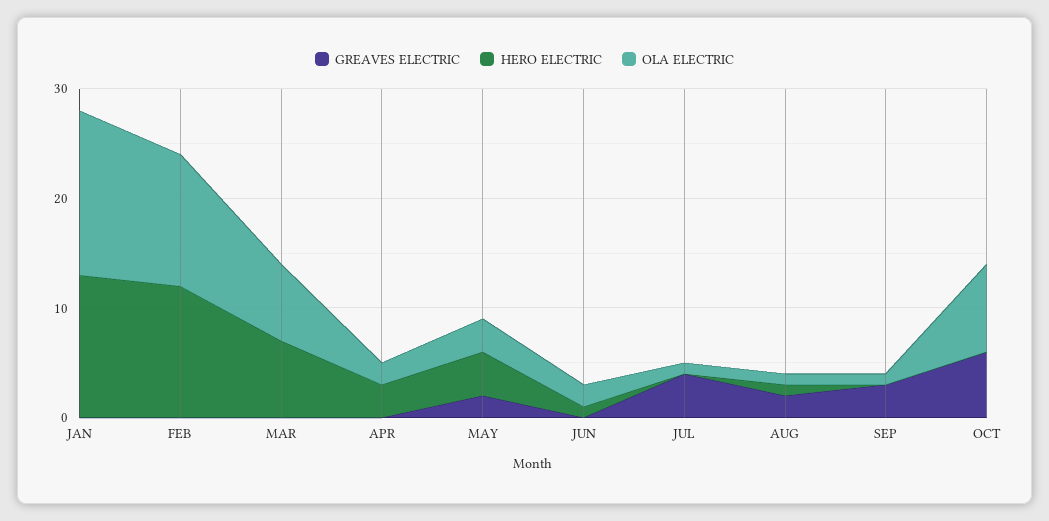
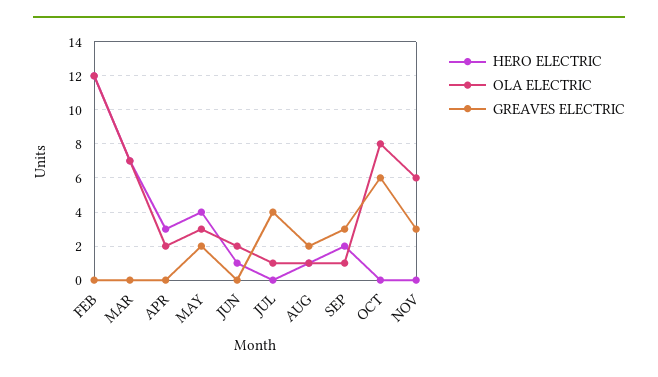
GREAVES ELECTRIC, JAN: 0 -> none
HERO ELECTRIC, JAN: 13 -> none
OLA ELECTRIC, JAN: 15 -> none
HERO ELECTRIC, SEP: 0 -> 2
HERO ELECTRIC, NOV: none -> 0
OLA ELECTRIC, NOV: none -> 6
GREAVES ELECTRIC, NOV: none -> 3

